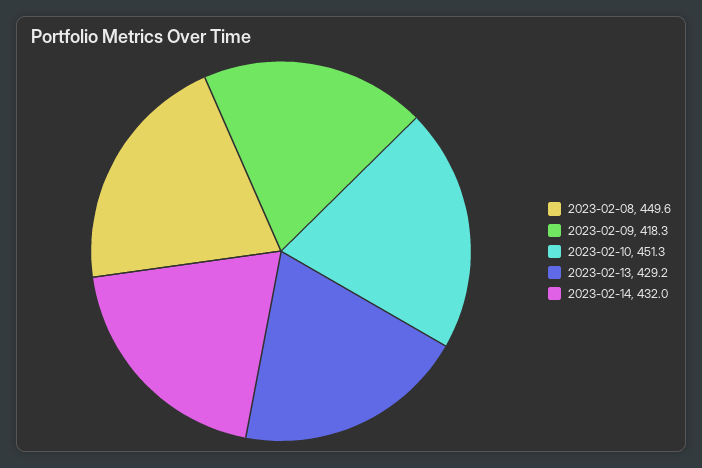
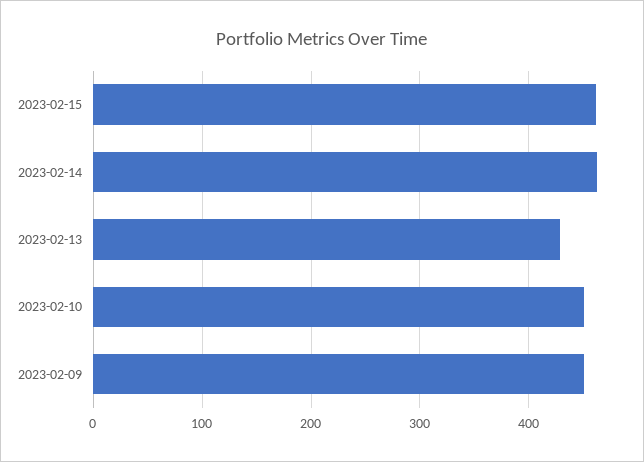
2023-02-08: 449.6 -> none
2023-02-09: 418.3 -> 450
2023-02-14: 432 -> 460
2023-02-15: none -> 460

